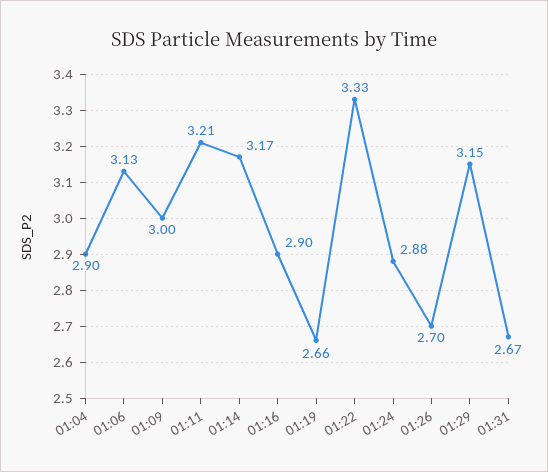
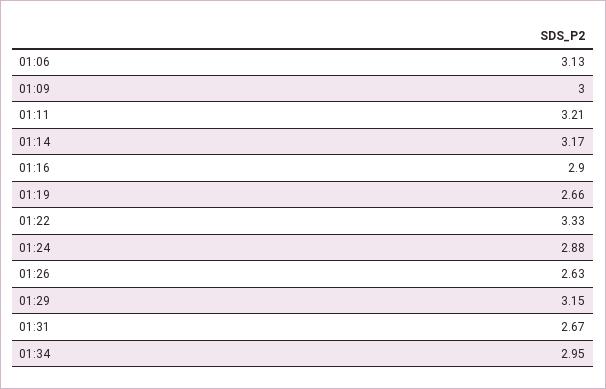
01:04: 2.9 -> none
01:26: 2.7 -> 2.63
01:34: none -> 2.95

